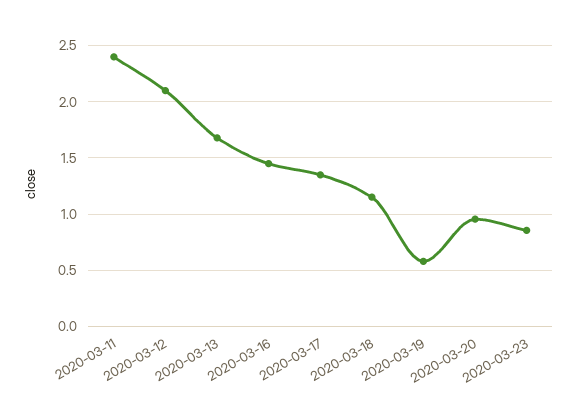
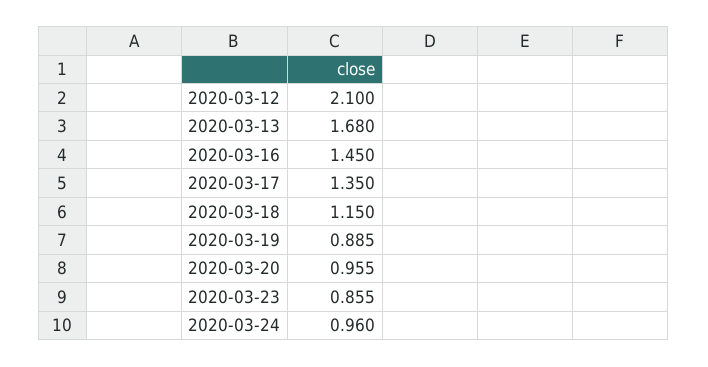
2020-03-11: 2.4 -> none
2020-03-19: 0.6 -> 0.885
2020-03-24: none -> 0.96

